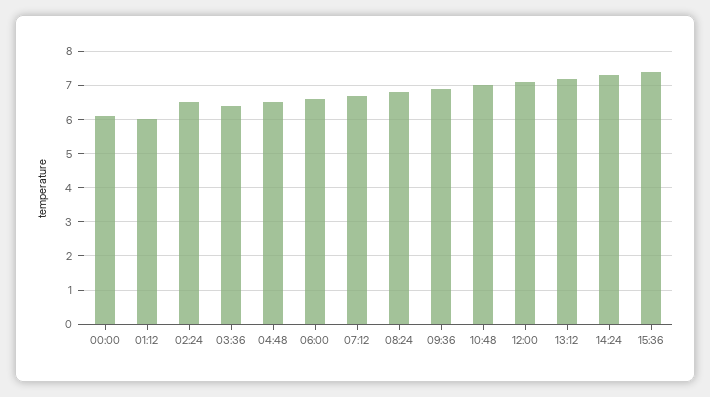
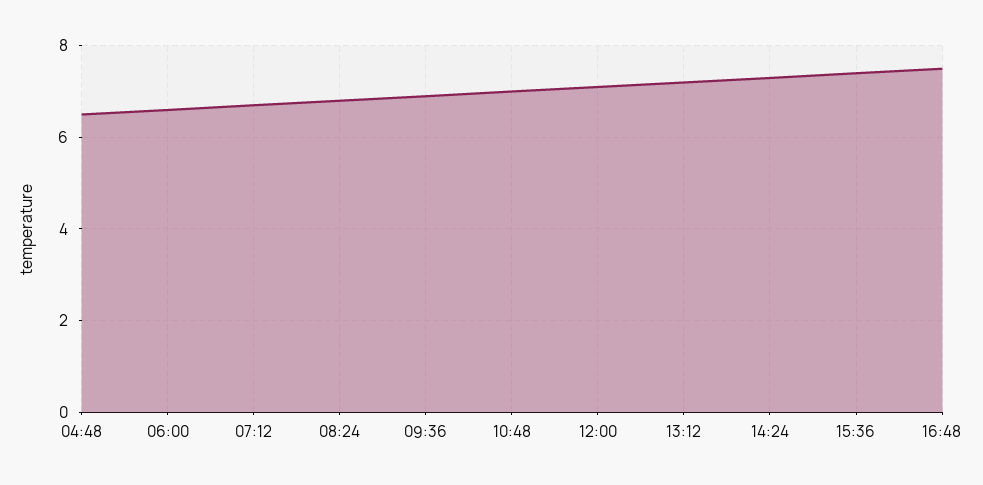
00:00: 6 -> none
01:12: 6 -> none
02:24: 6.5 -> none
03:36: 6.5 -> none
16:48: none -> 7.5

